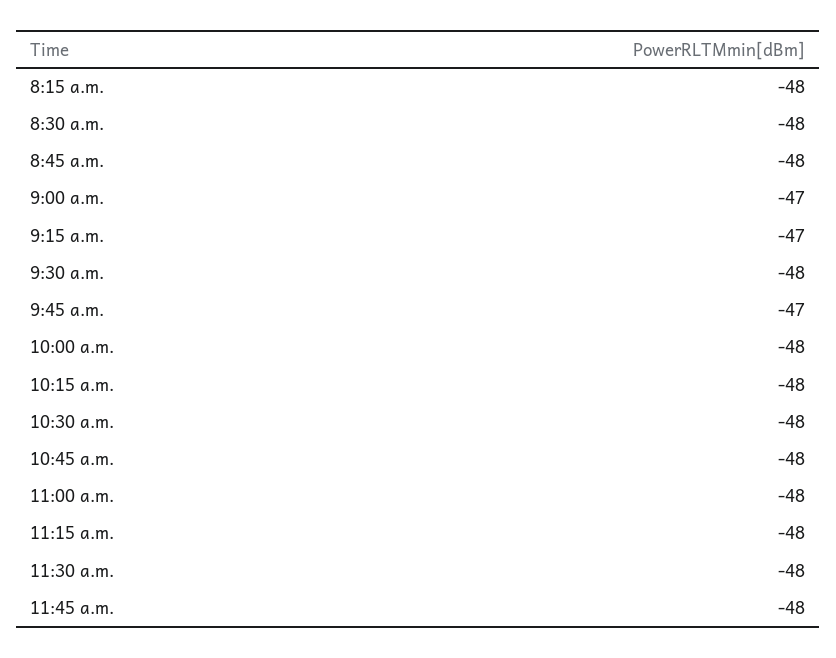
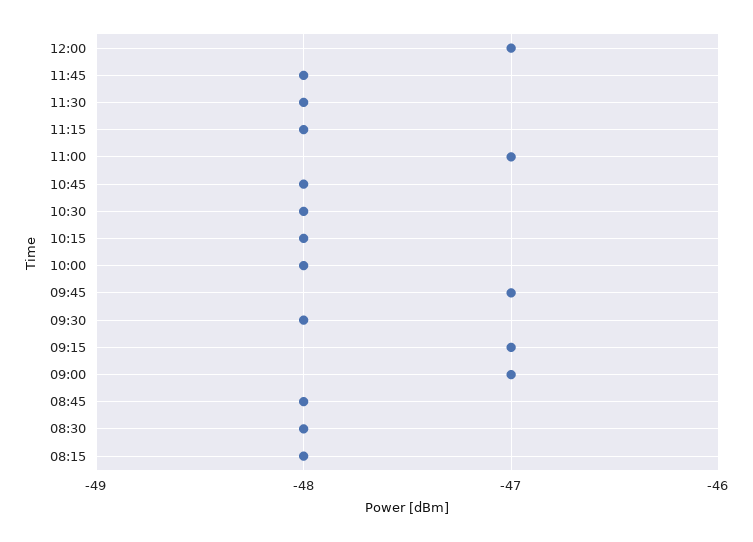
11:00 a.m.: -48 -> -47
12:00: none -> -47

